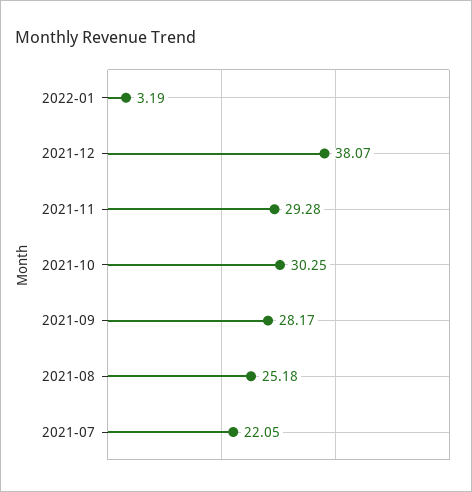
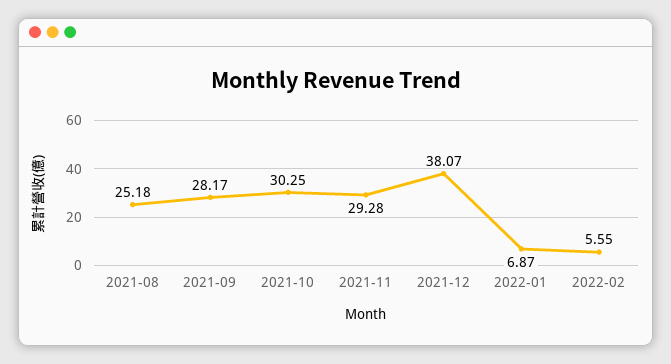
2022-01: 3.19 -> 6.87
2021-07: 22.05 -> none
2022-02: none -> 5.55

